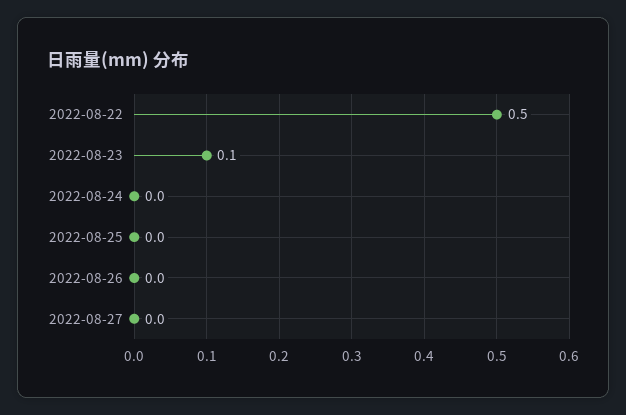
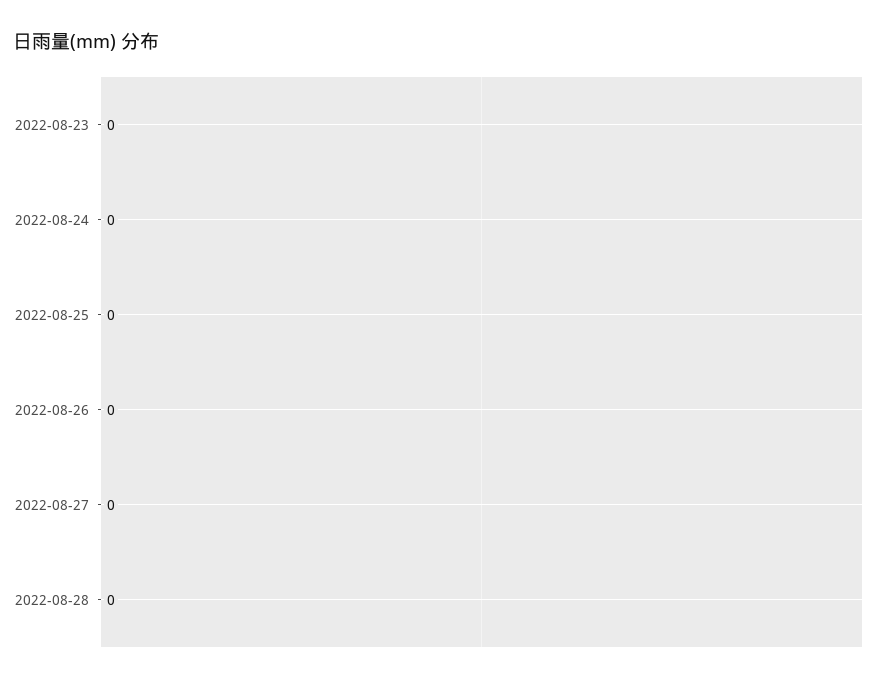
2022-08-22: 0.5 -> none
2022-08-23: 0.1 -> 0
2022-08-28: none -> 0

